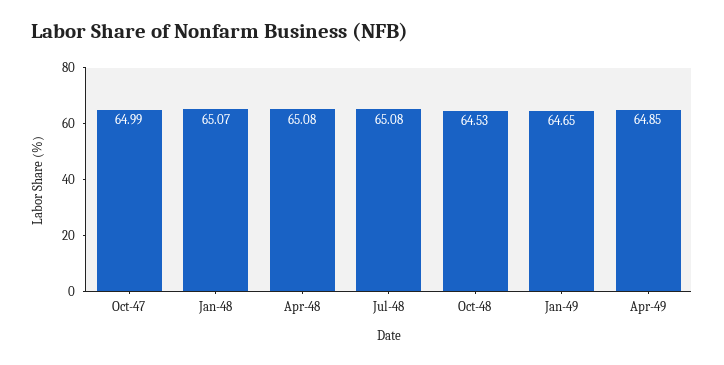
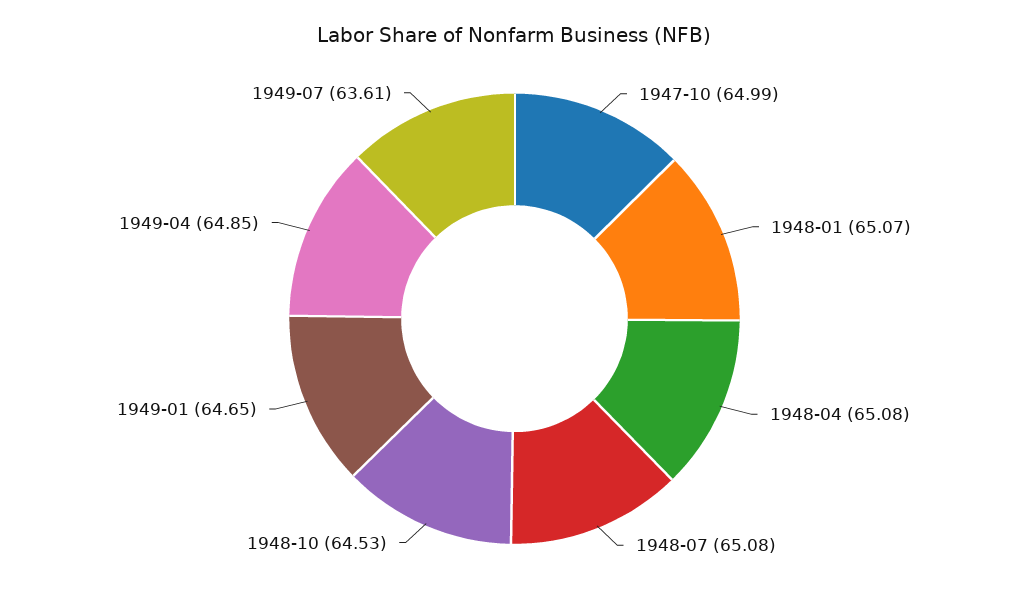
1949-07: none -> 63.61

